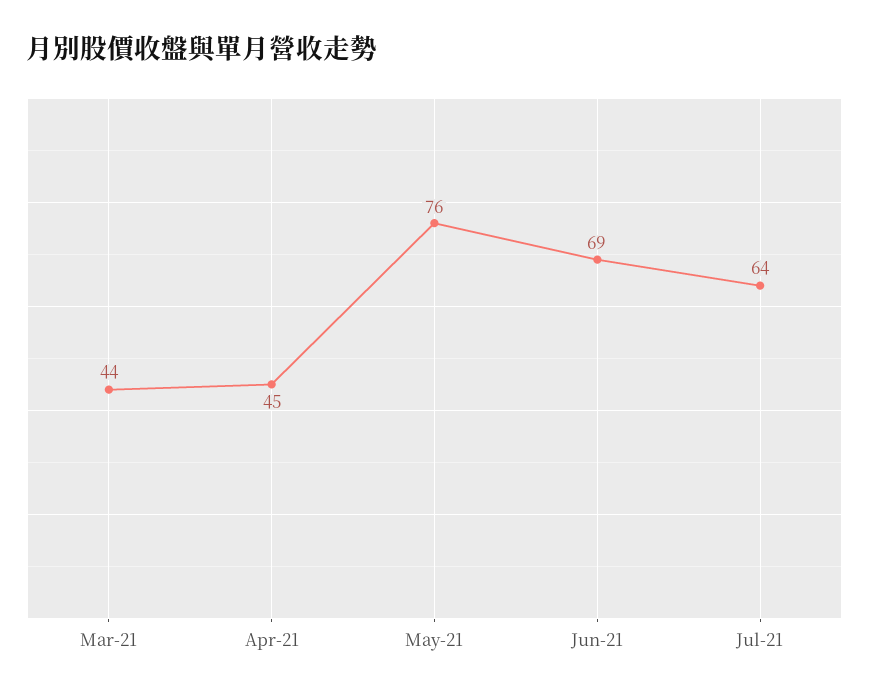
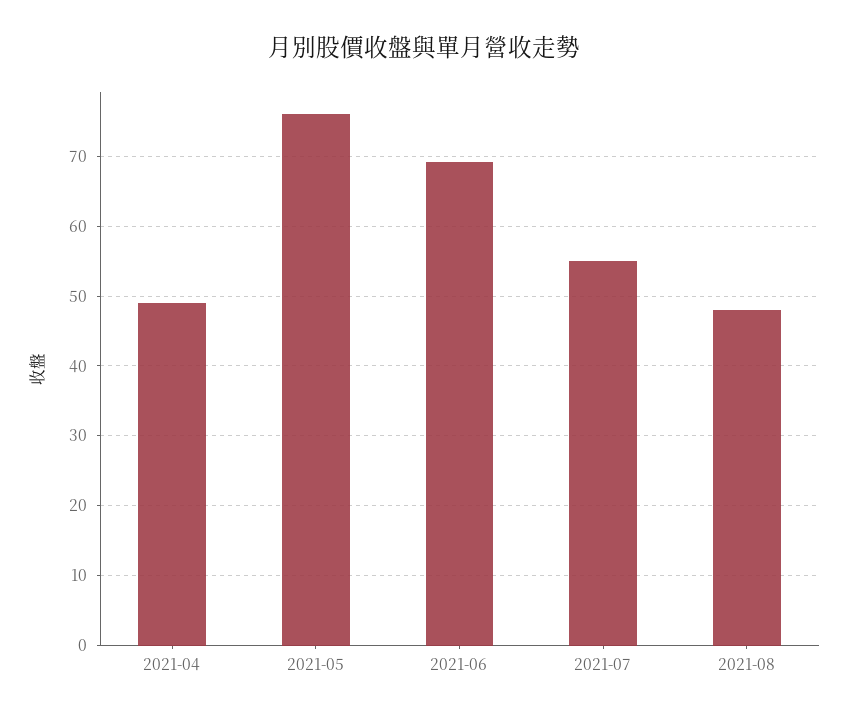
Mar-21: 44 -> none
Apr-21: 45 -> 49
Jul-21: 64 -> 55
2021-08: none -> 48

